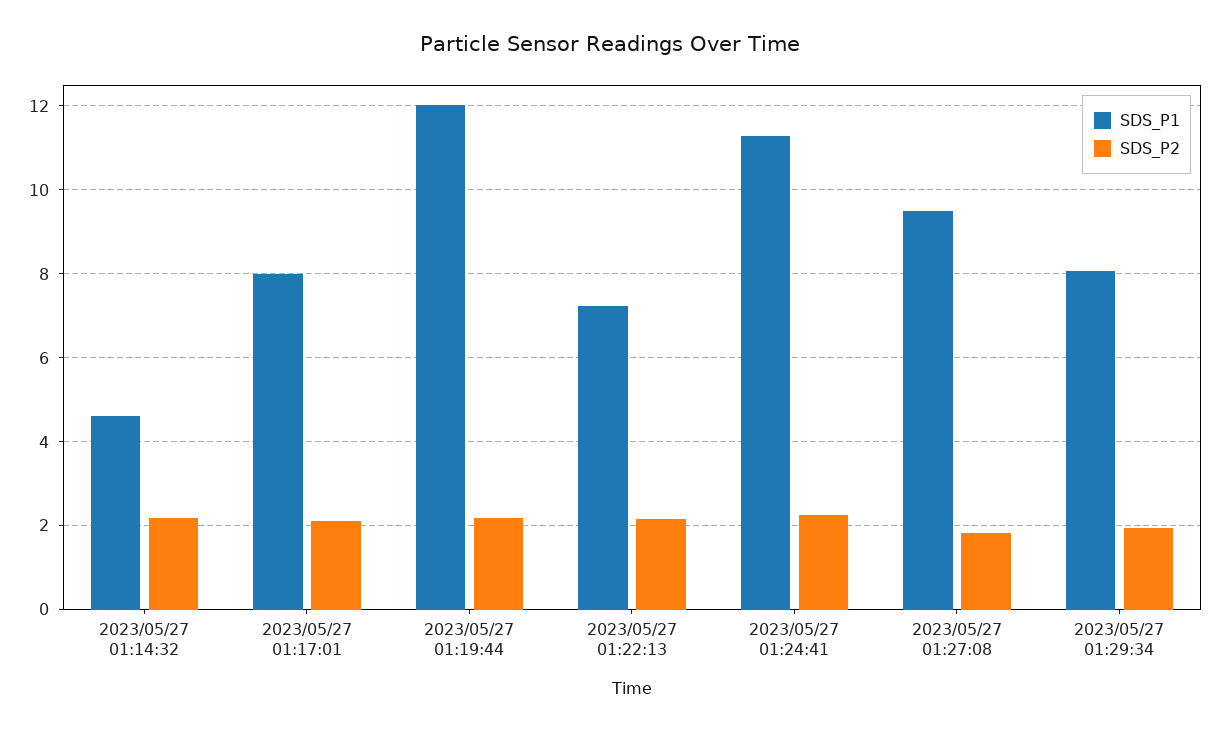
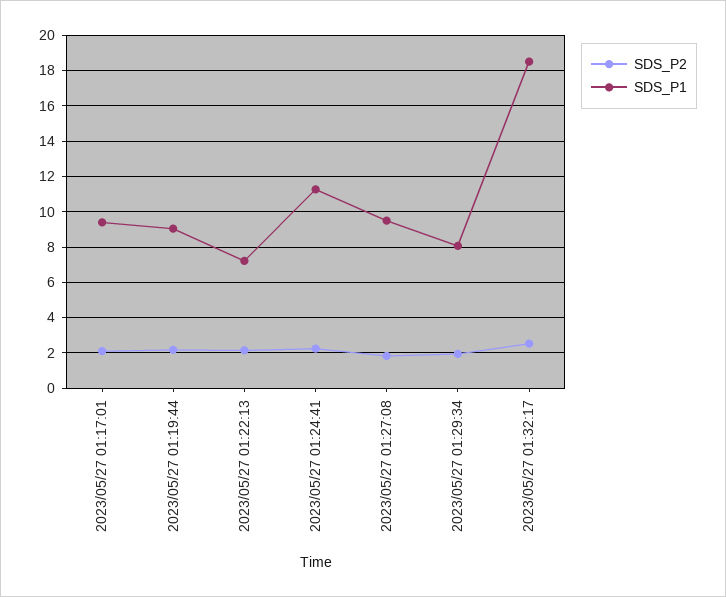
SDS_P1, 2023/05/27 01:14:32: 4.6 -> none
SDS_P2, 2023/05/27 01:14:32: 2.2 -> none
SDS_P1, 2023/05/27 01:17:01: 8 -> 9.5
SDS_P1, 2023/05/27 01:19:44: 12 -> 9
SDS_P2, 2023/05/27 01:32:17: none -> 2.5
SDS_P1, 2023/05/27 01:32:17: none -> 18.5

